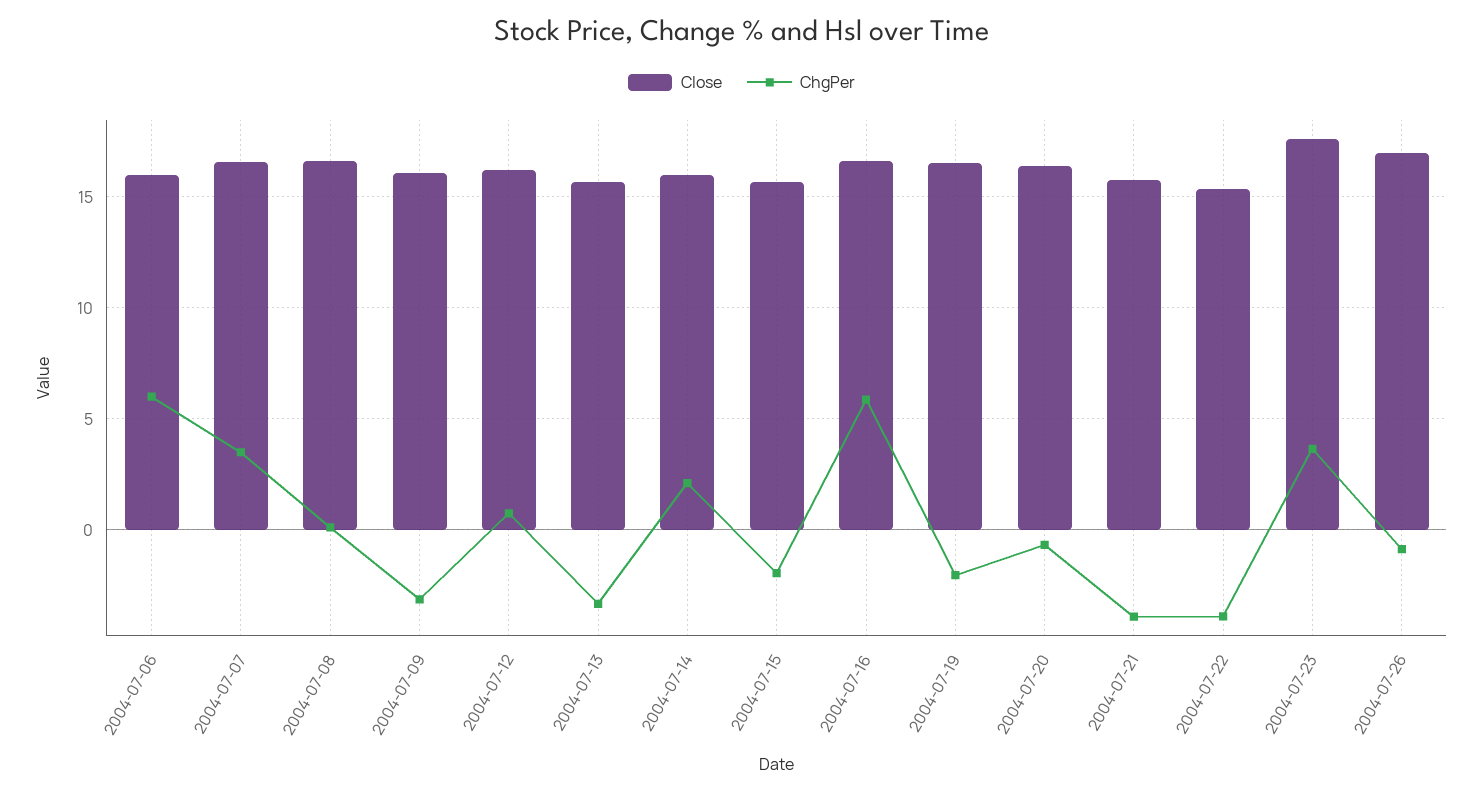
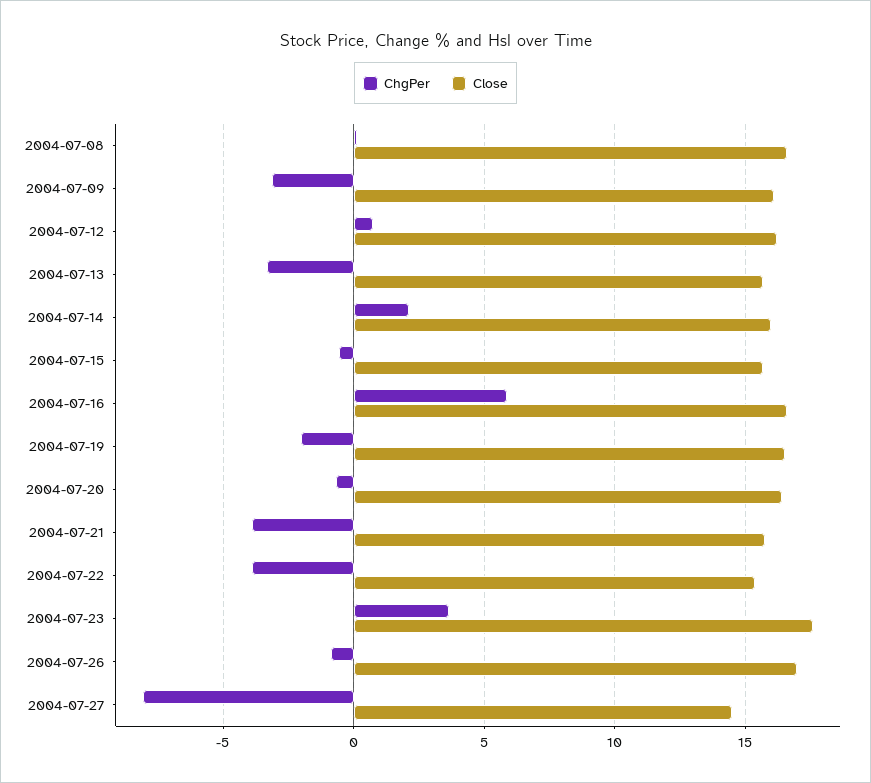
Close, 2004-07-06: 16 -> none
ChgPer, 2004-07-06: 6 -> none
Close, 2004-07-07: 16.5 -> none
ChgPer, 2004-07-07: 3.5 -> none
ChgPer, 2004-07-15: -2 -> -0.5
ChgPer, 2004-07-27: none -> -8
Close, 2004-07-27: none -> 14.5

